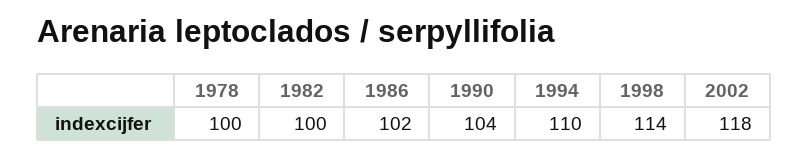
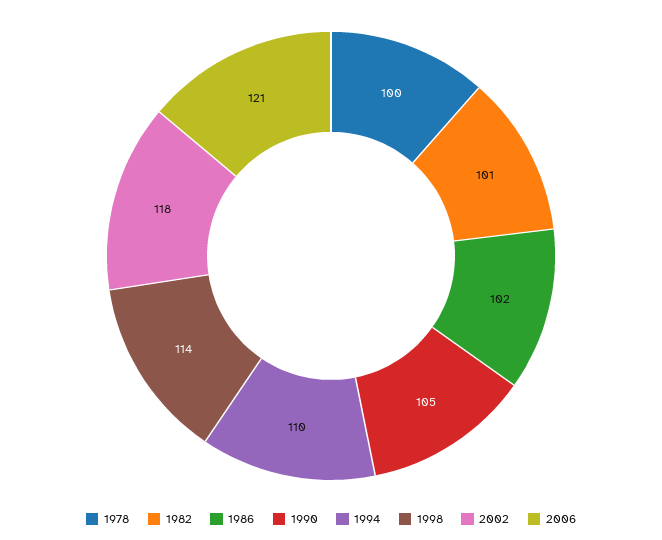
1982: 100 -> 101
1990: 104 -> 105
2006: none -> 121

